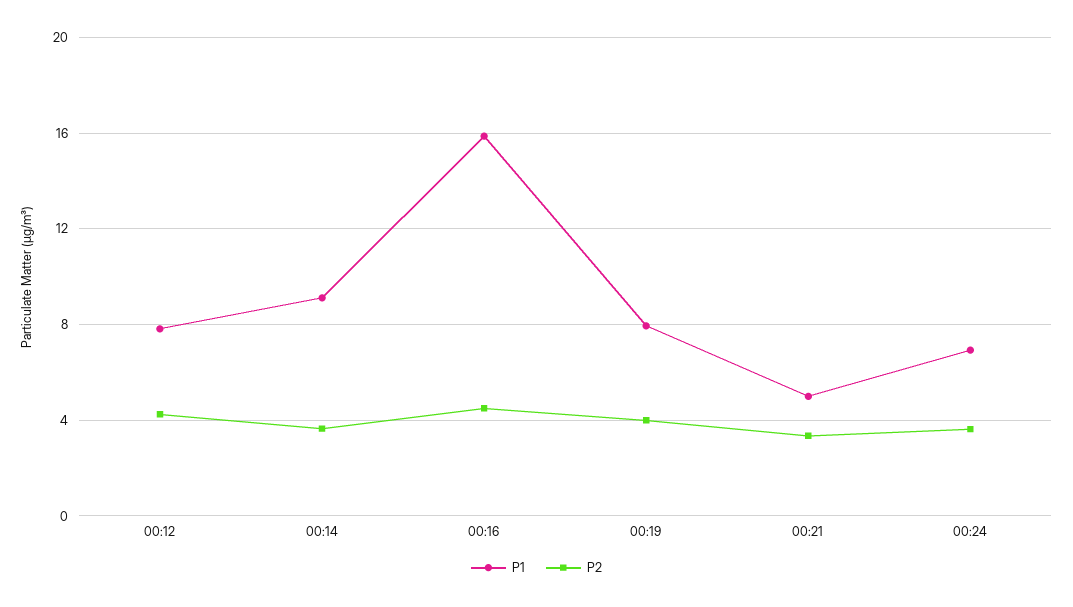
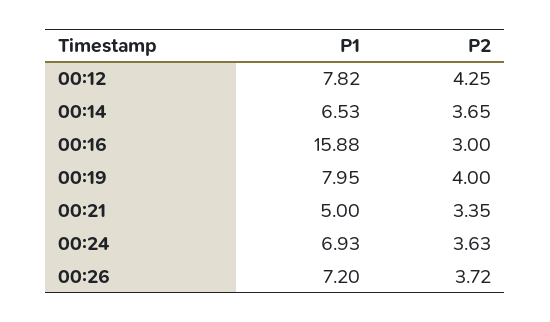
P1, 00:14: 9 -> 6.53
P2, 00:16: 4.5 -> 3
P1, 00:26: none -> 7.2
P2, 00:26: none -> 3.72

